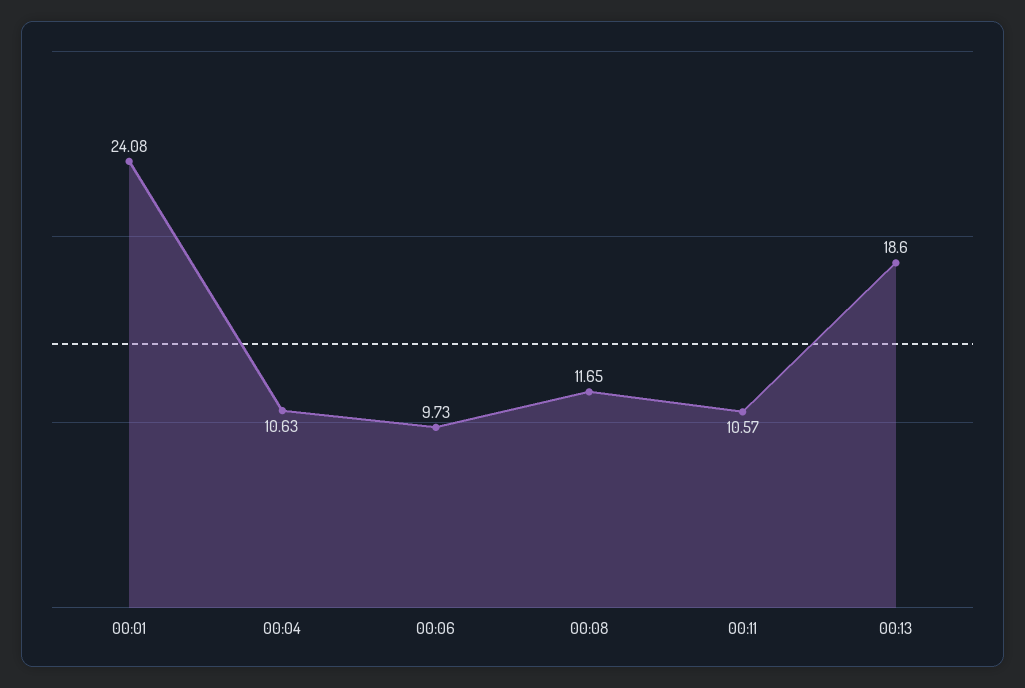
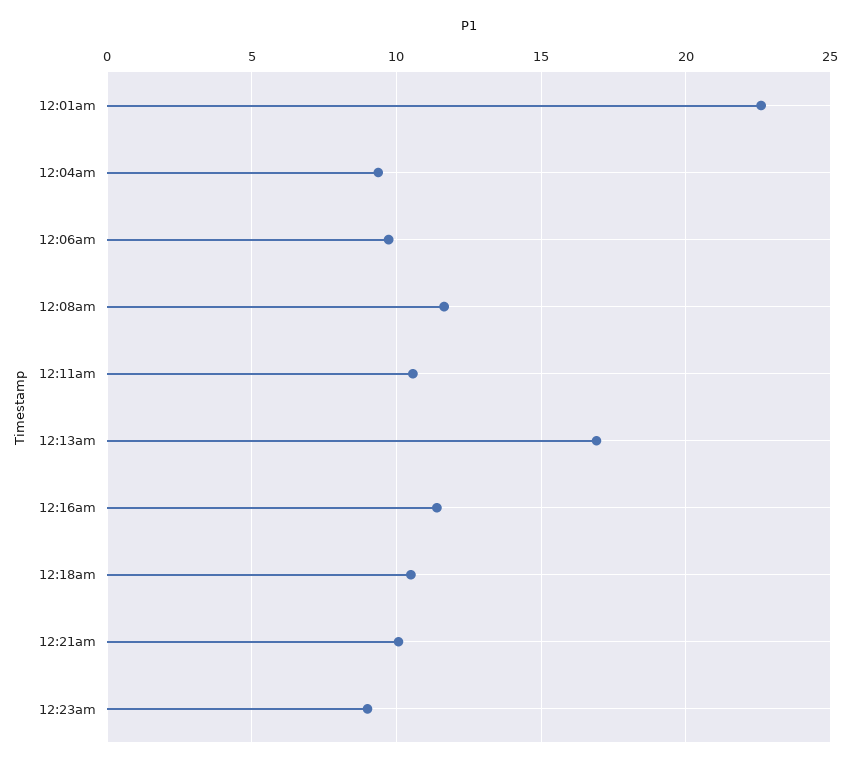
00:01: 24.08 -> 22.5
00:04: 10.63 -> 9.5
00:13: 18.6 -> 17
12:16am: none -> 11.5
12:18am: none -> 10.5
12:21am: none -> 10
12:23am: none -> 9

